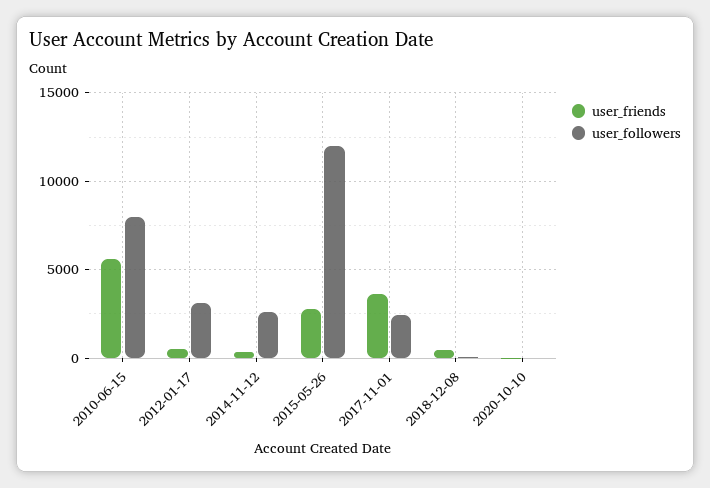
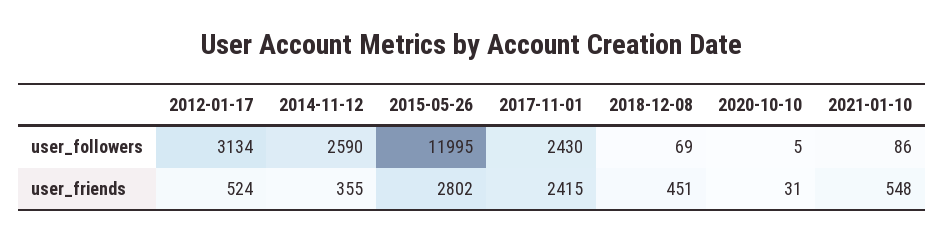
user_friends, 2010-06-15: 5500 -> none
user_followers, 2010-06-15: 8000 -> none
user_friends, 2017-11-01: 3500 -> 2415
user_followers, 2021-01-10: none -> 86
user_friends, 2021-01-10: none -> 548

